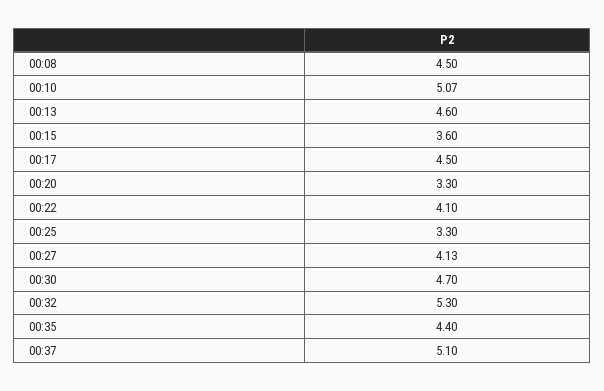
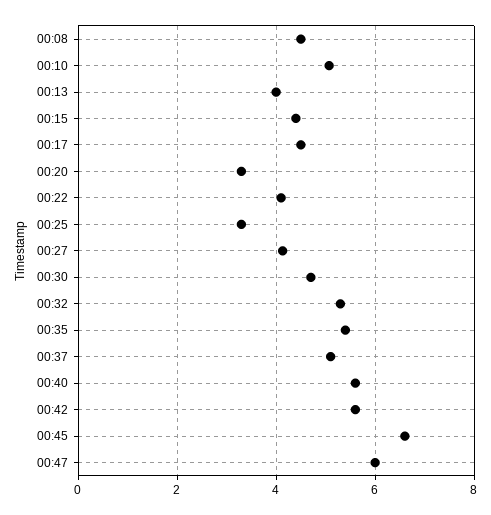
00:13: 4.6 -> 4
00:15: 3.6 -> 4.4
00:35: 4.4 -> 5.4
00:40: none -> 5.6
00:42: none -> 5.6
00:45: none -> 6.6
00:47: none -> 6

